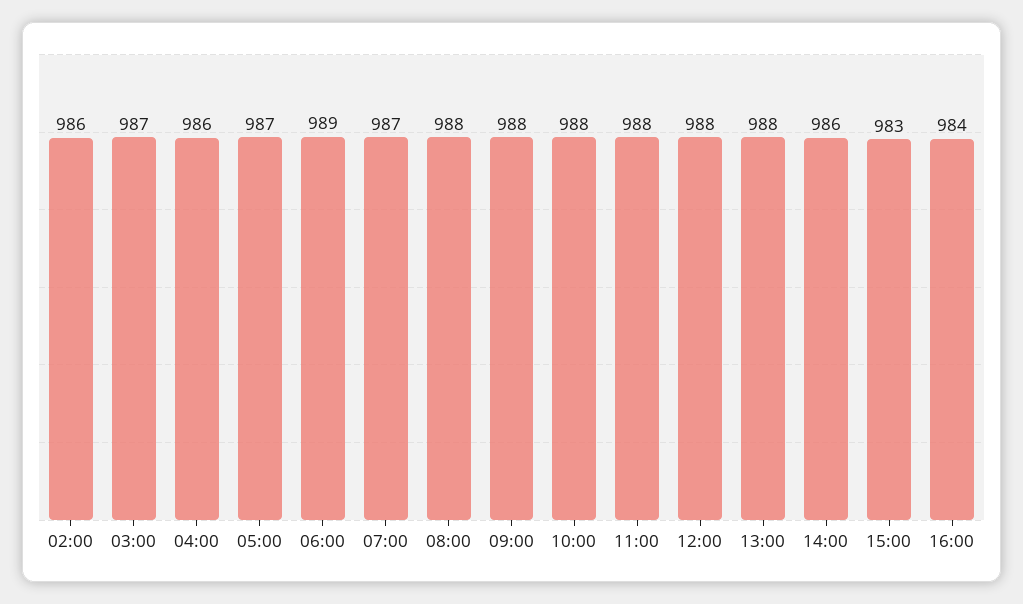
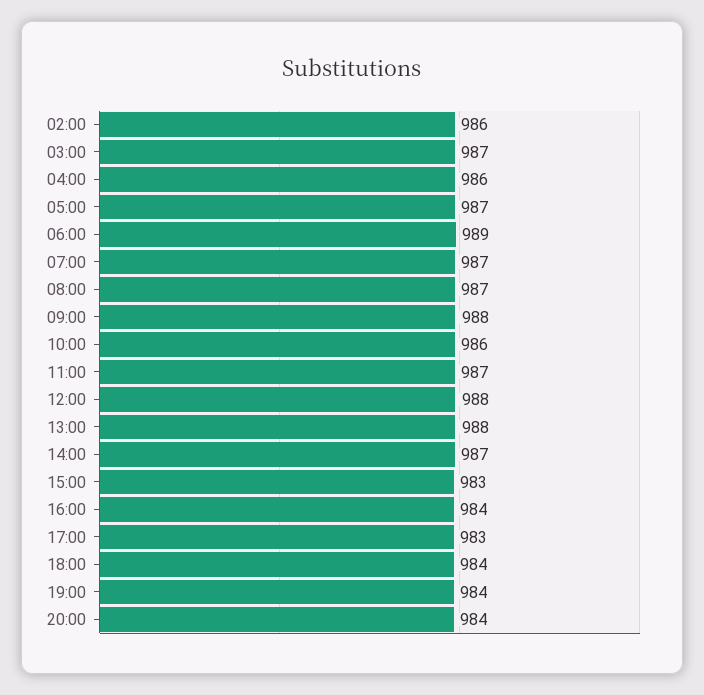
08:00: 988 -> 987
10:00: 988 -> 986
11:00: 988 -> 987
14:00: 986 -> 987
17:00: none -> 983
18:00: none -> 984
19:00: none -> 984
20:00: none -> 984

